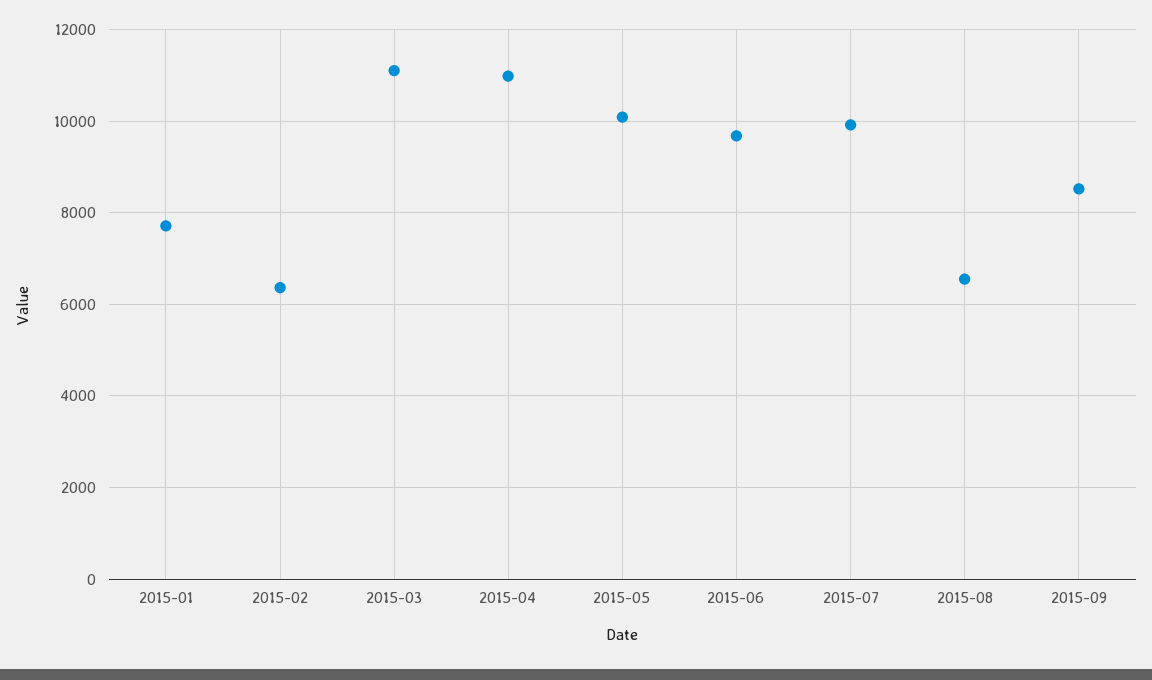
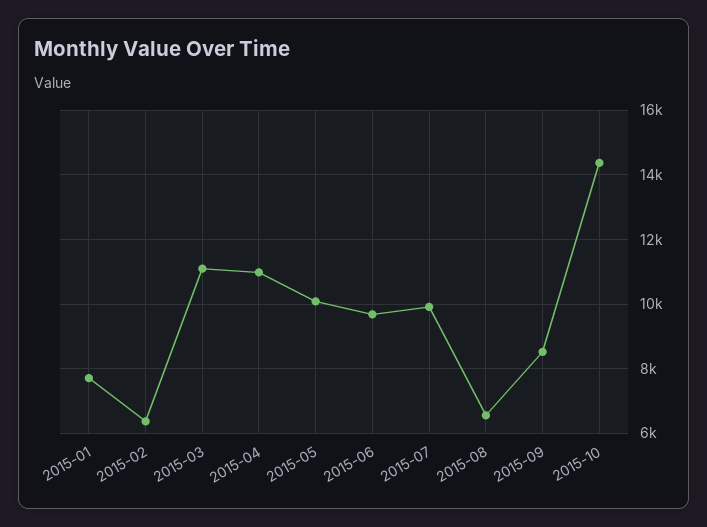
2015-10: none -> 14400

